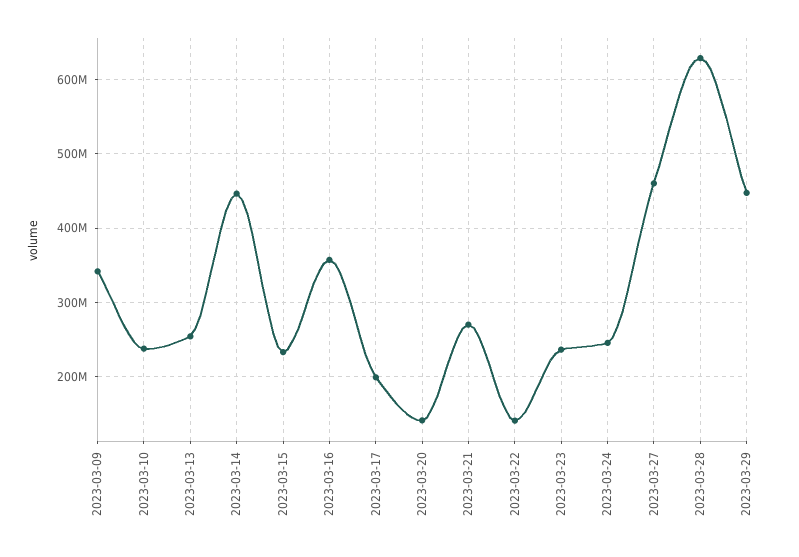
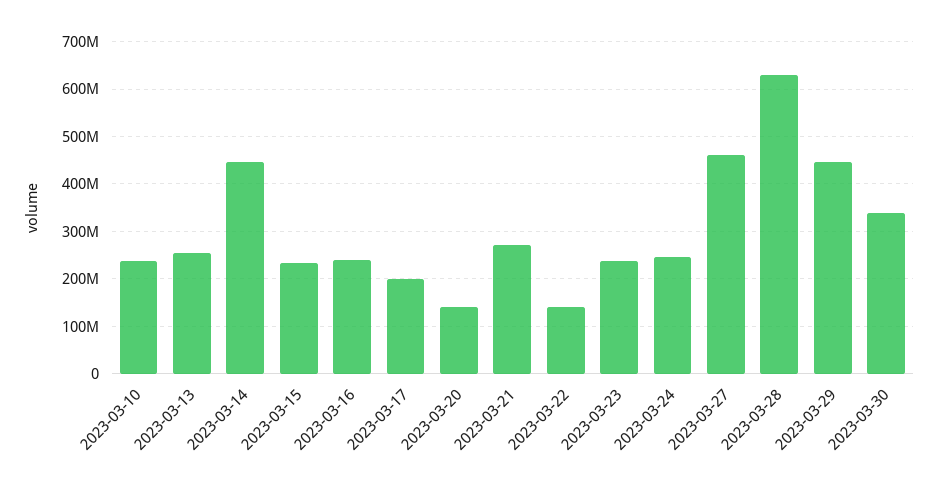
2023-03-09: 340000000 -> none
2023-03-16: 360000000 -> 240000000
2023-03-30: none -> 340000000

